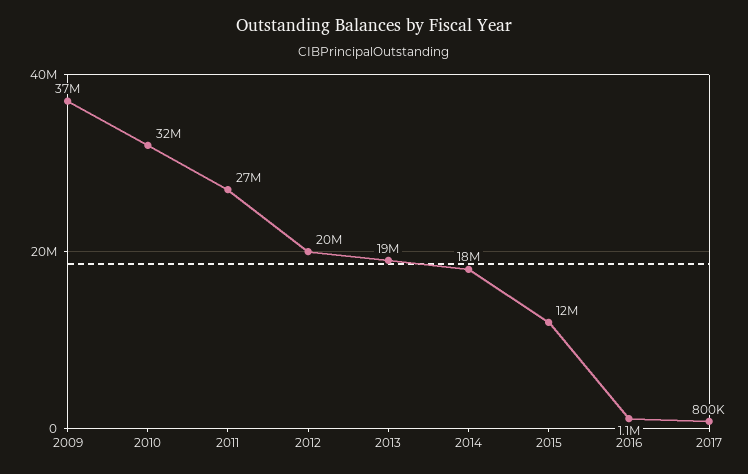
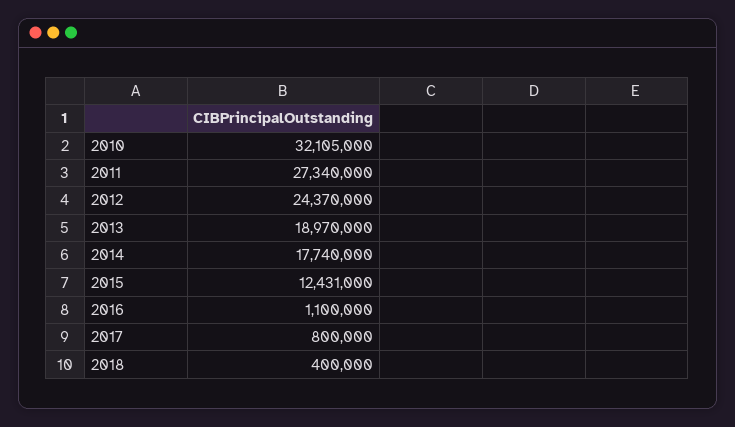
2009: 37000000 -> none
2012: 20000000 -> 24370000
2018: none -> 400000

